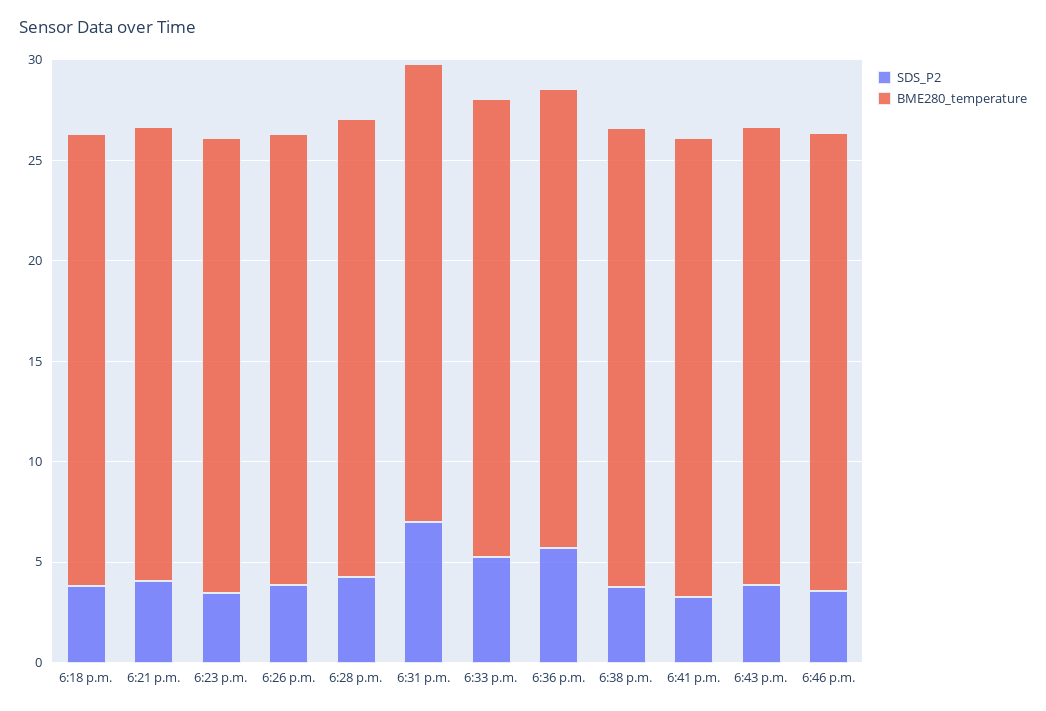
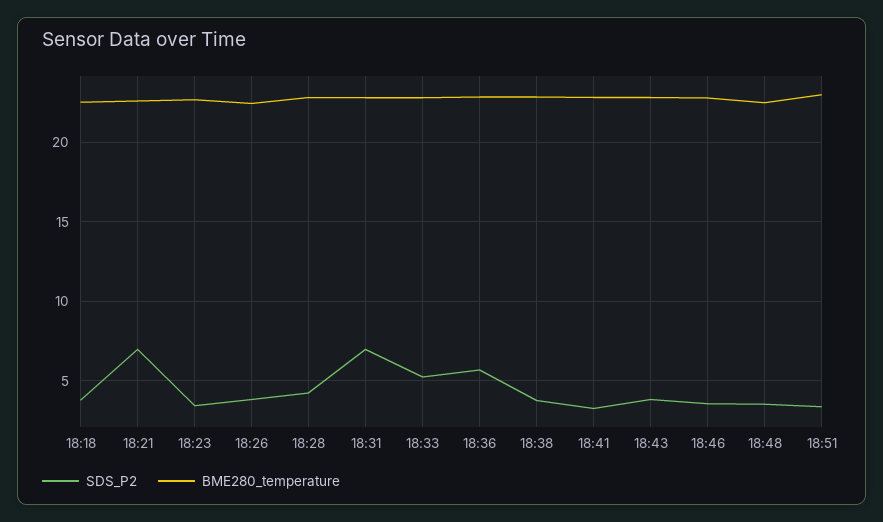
SDS_P2, 6:21 p.m.: 4 -> 7
SDS_P2, 18:48: none -> 3.5
BME280_temperature, 18:48: none -> 22.5
SDS_P2, 18:51: none -> 3.5
BME280_temperature, 18:51: none -> 23

